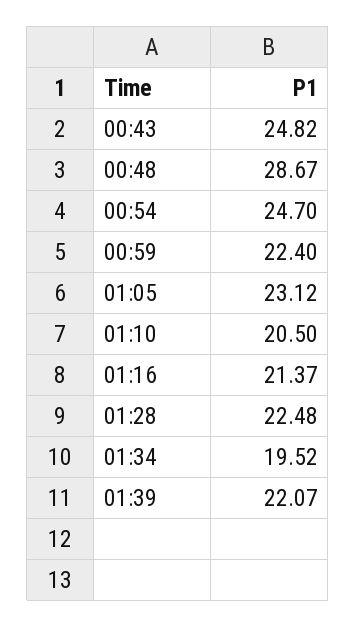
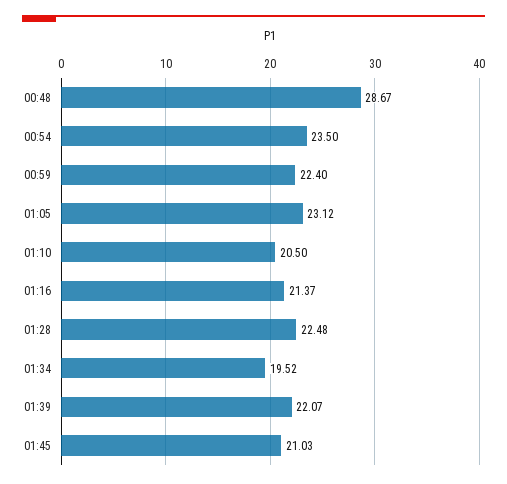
00:43: 24.82 -> none
00:54: 24.7 -> 23.5
01:45: none -> 21.03

